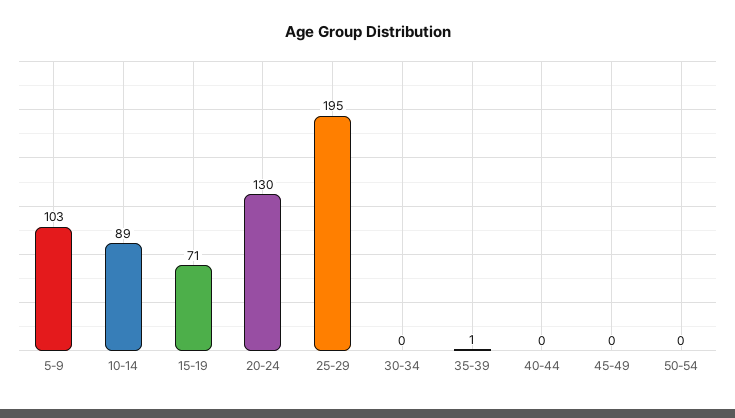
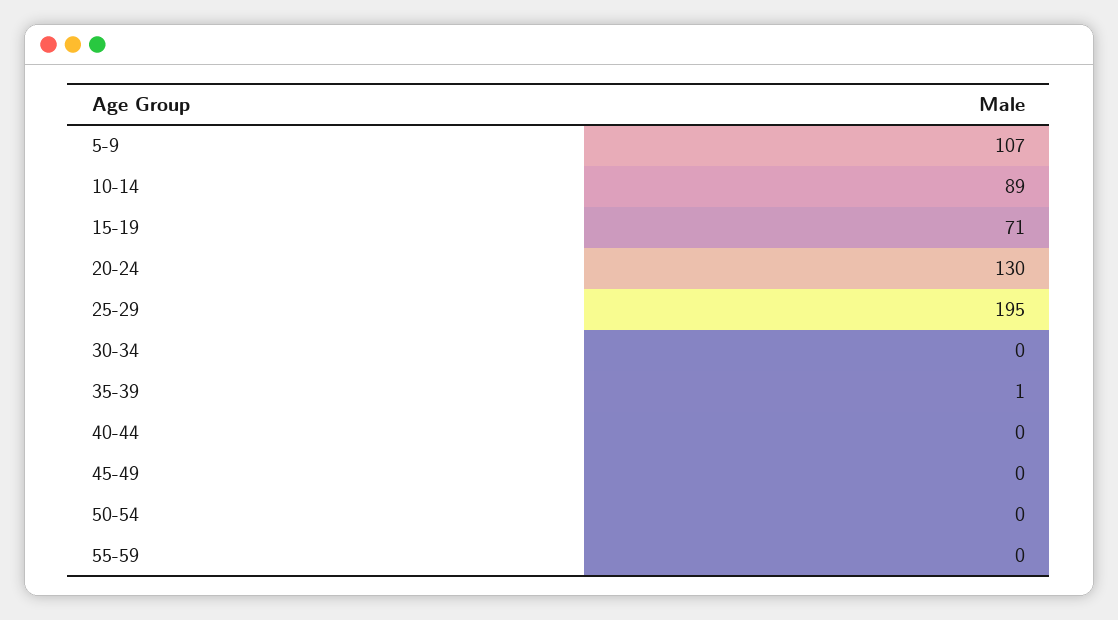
5-9: 103 -> 107
55-59: none -> 0

